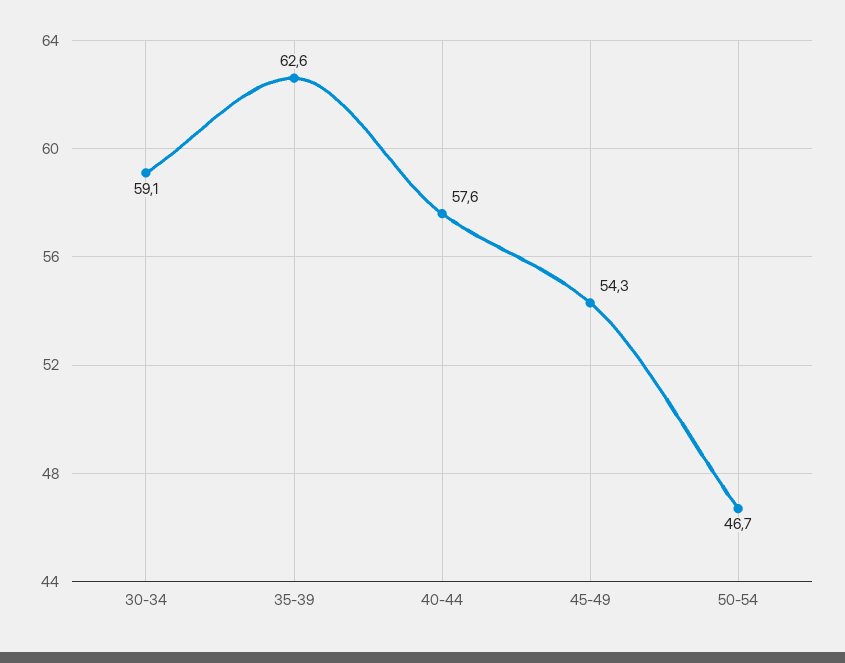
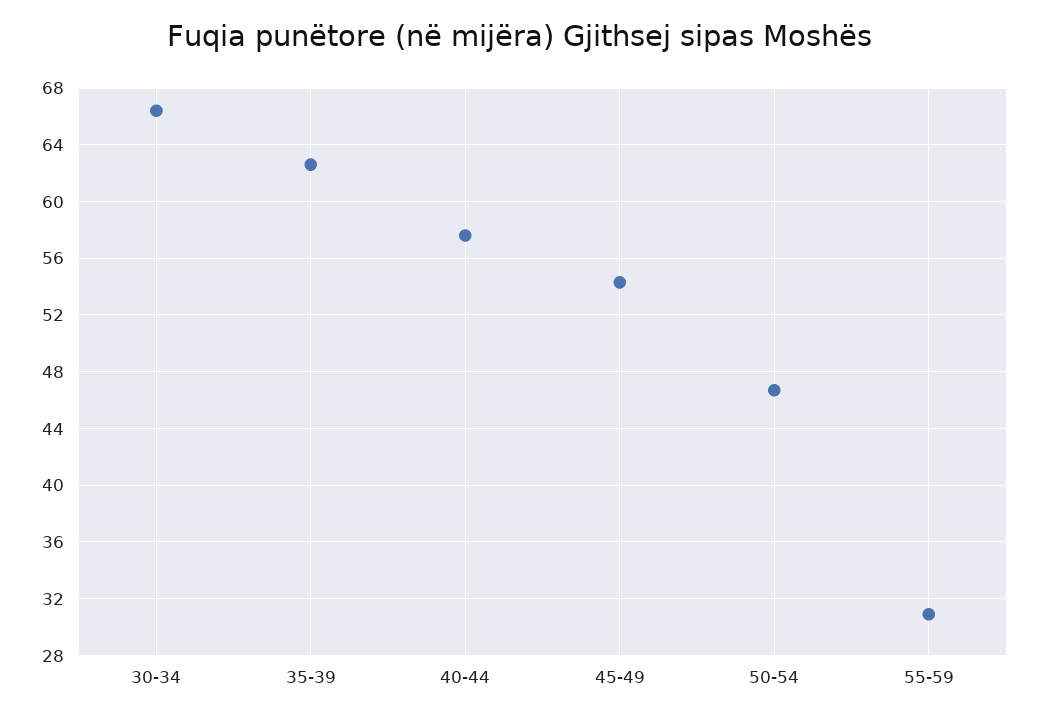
30-34: 59.1 -> 66.5
55-59: none -> 31

